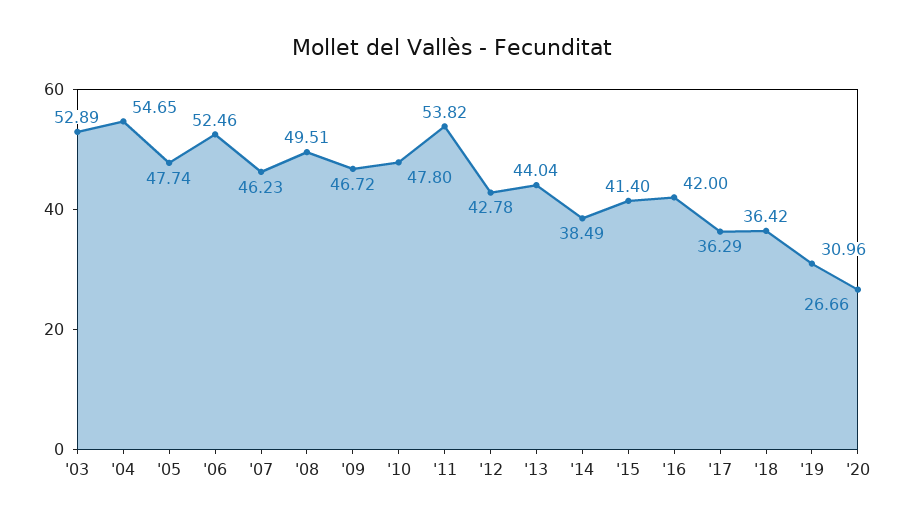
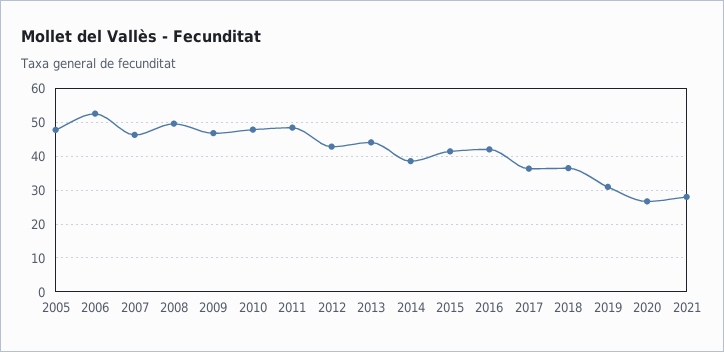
'03: 52.89 -> none
'04: 54.65 -> none
'11: 53.82 -> 48
2021: none -> 28

